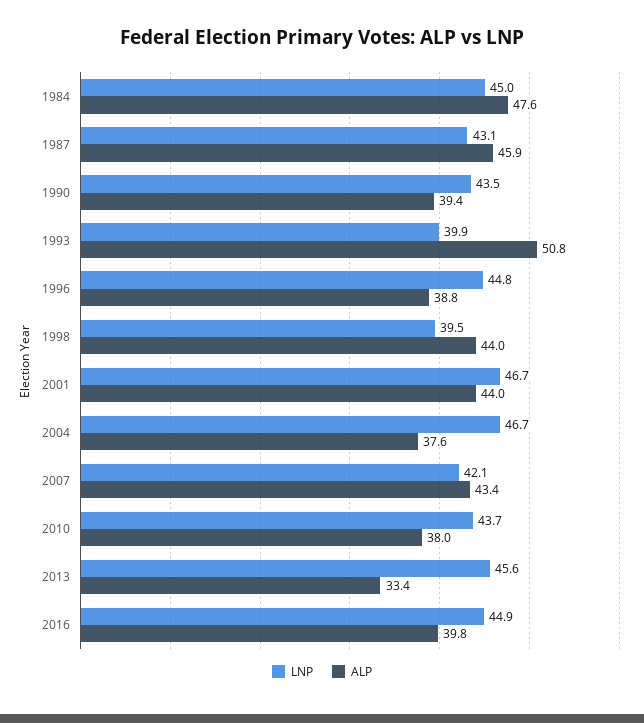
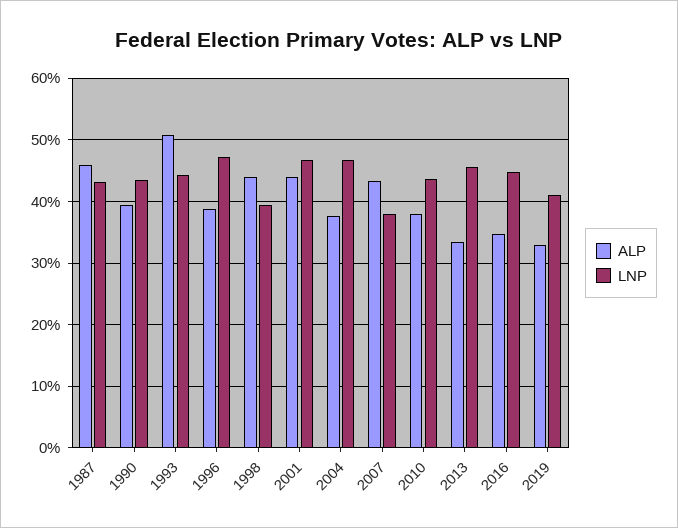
LNP, 1984: 45 -> none
ALP, 1984: 47.6 -> none
LNP, 1993: 39.9 -> 44
LNP, 1996: 44.8 -> 47
LNP, 2007: 42.1 -> 38
ALP, 2016: 39.8 -> 35
ALP, 2019: none -> 33
LNP, 2019: none -> 41

